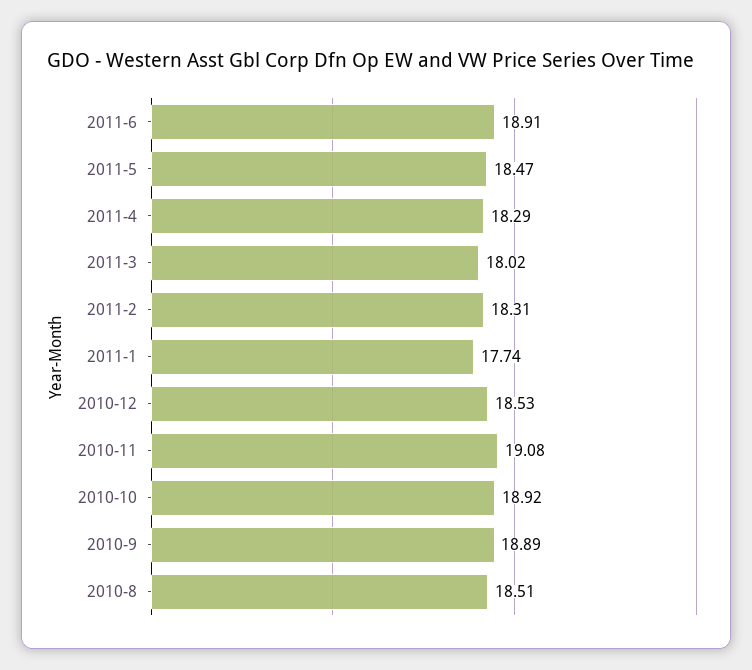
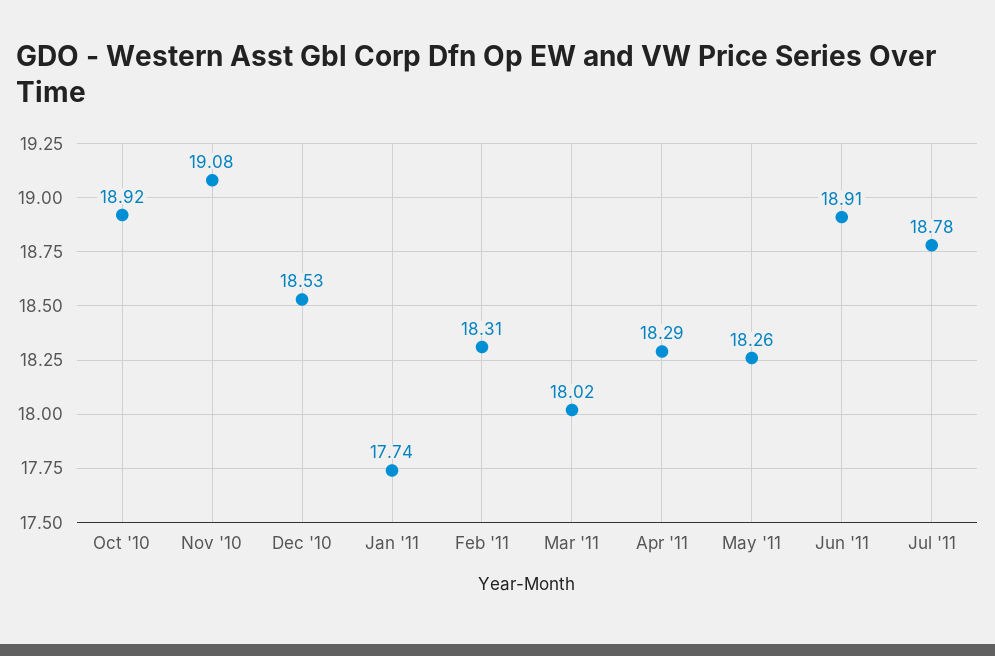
2011-5: 18.47 -> 18.26
2010-9: 18.89 -> none
2010-8: 18.51 -> none
Jul '11: none -> 18.78

